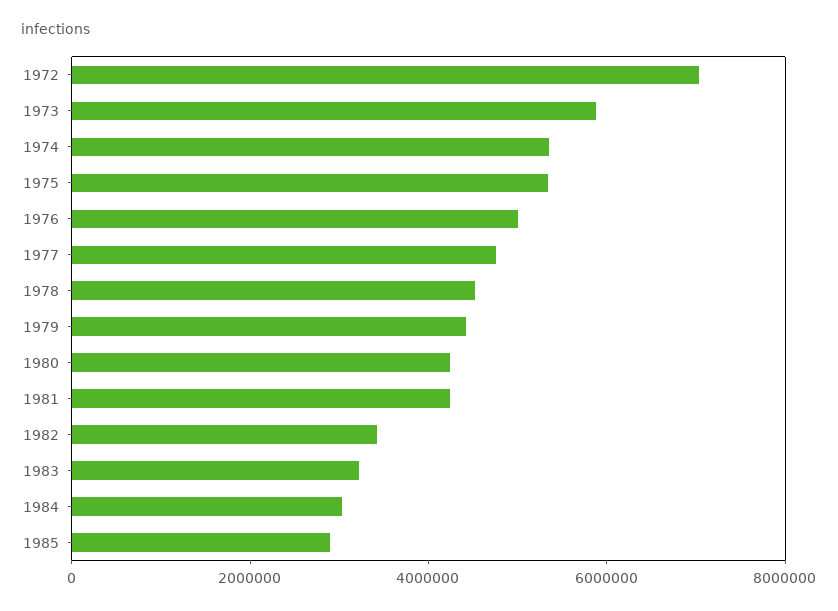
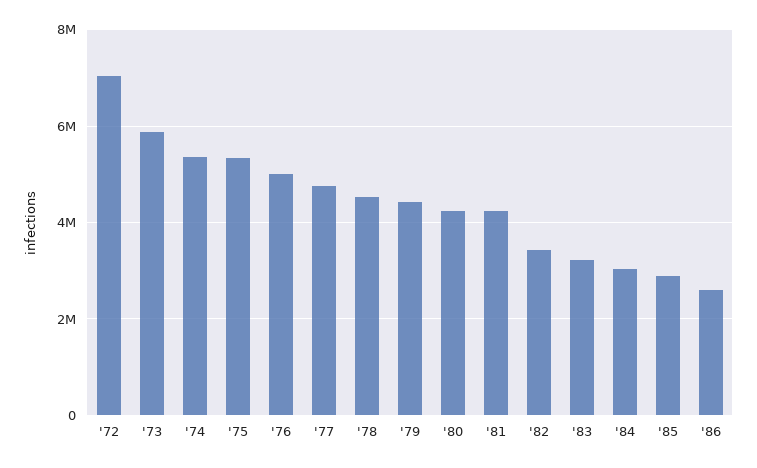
'86: none -> 2600000

